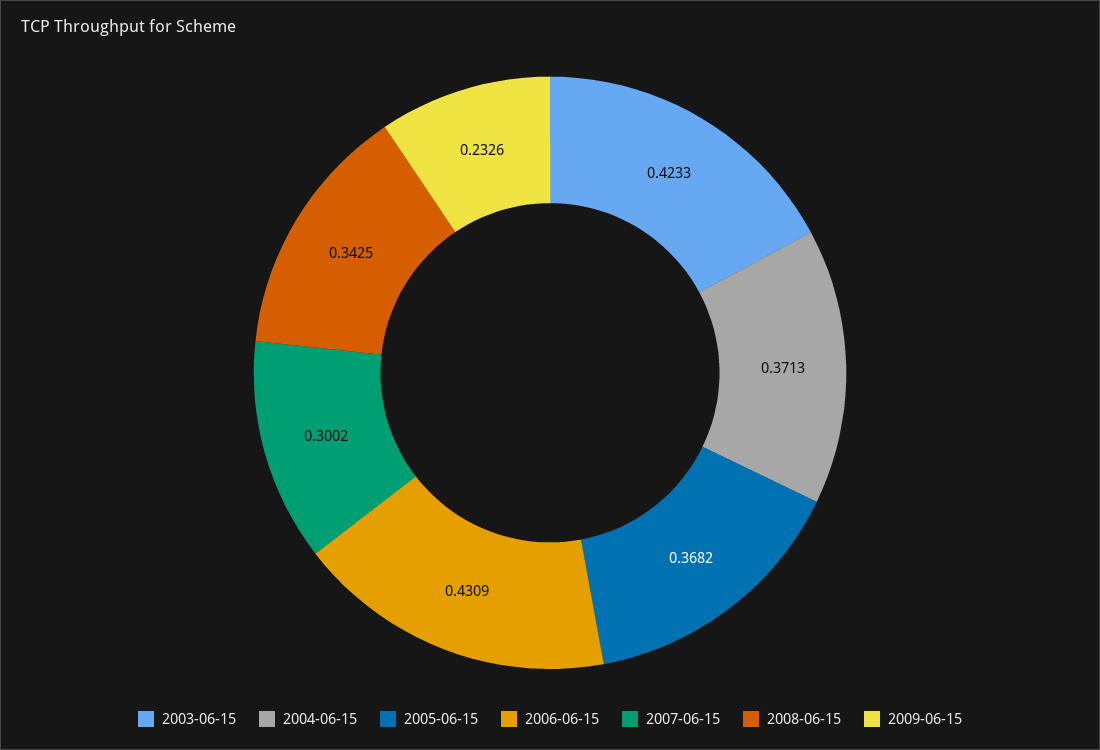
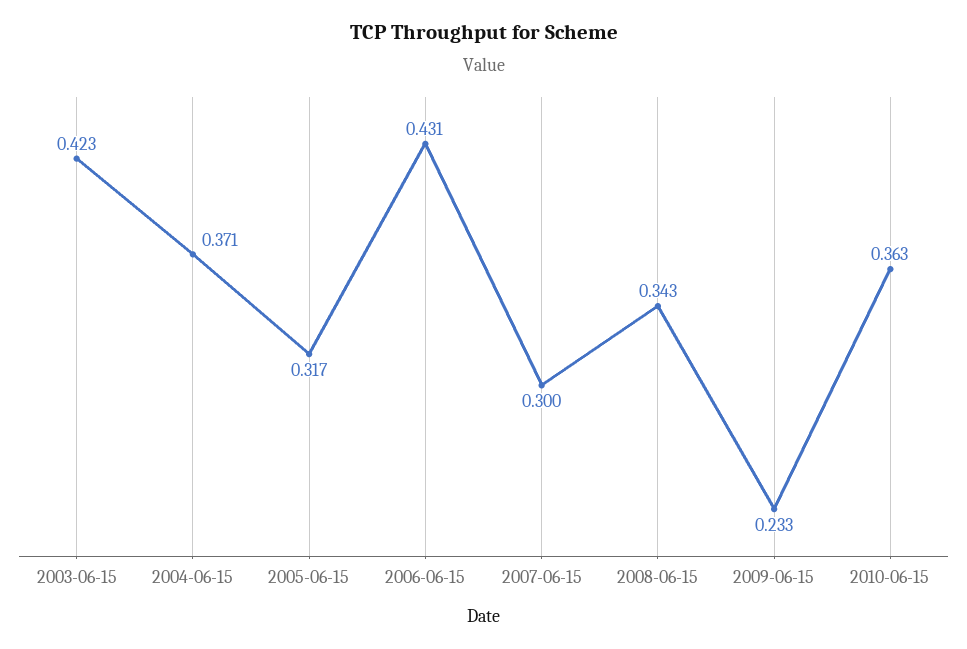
2005-06-15: 0.3682 -> 0.317
2010-06-15: none -> 0.363

